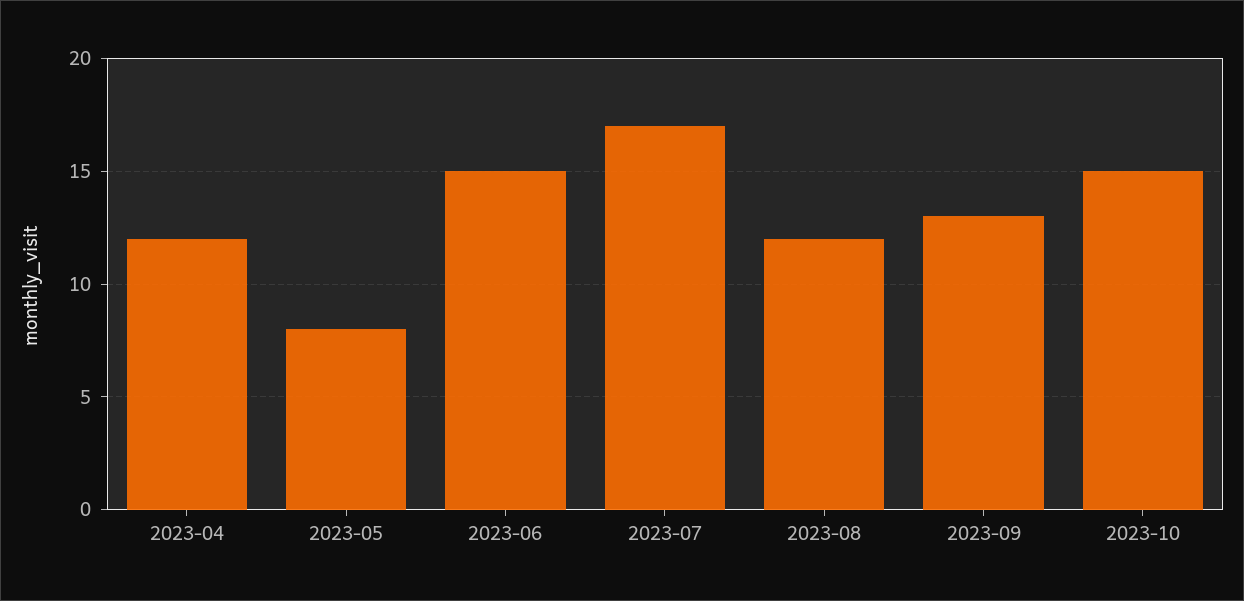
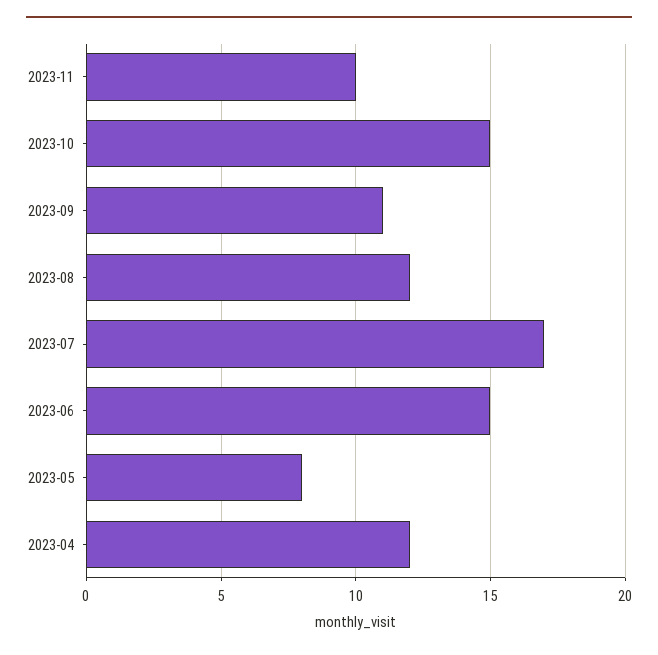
2023-09: 13 -> 11
2023-11: none -> 10

